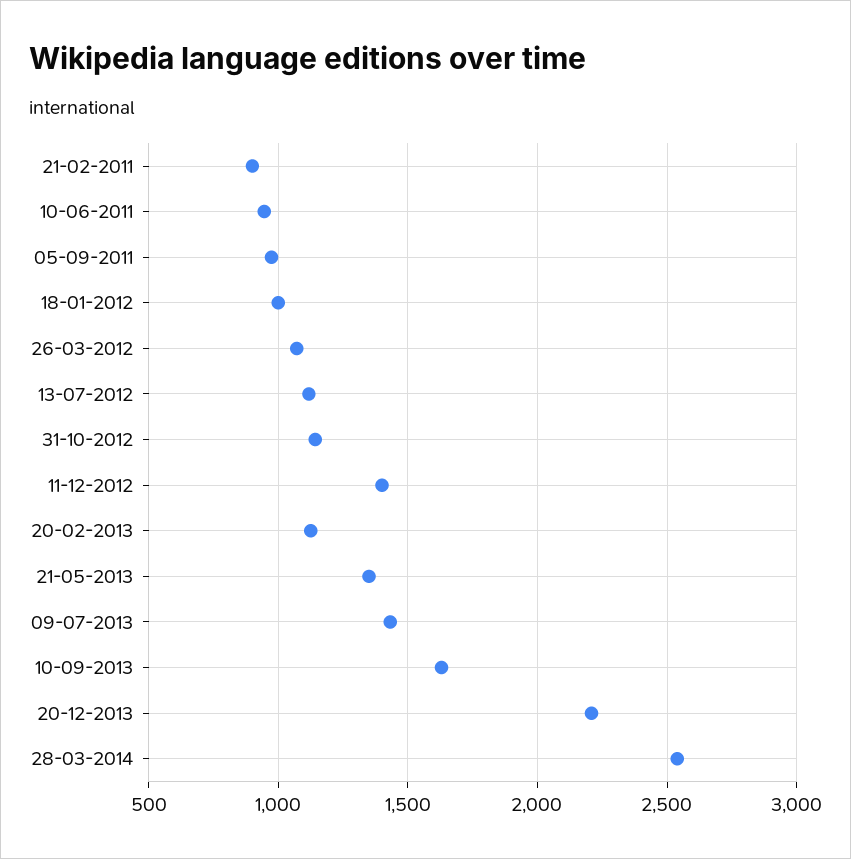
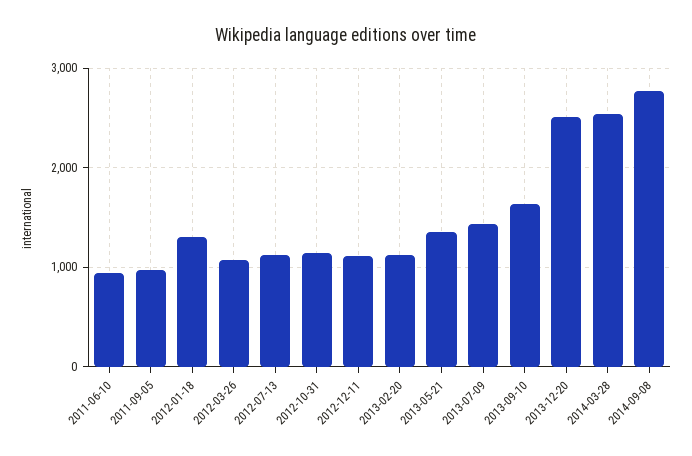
21-02-2011: 900 -> none
18-01-2012: 1000 -> 1300
11-12-2012: 1400 -> 1100
20-12-2013: 2200 -> 2500
2014-09-08: none -> 2800

